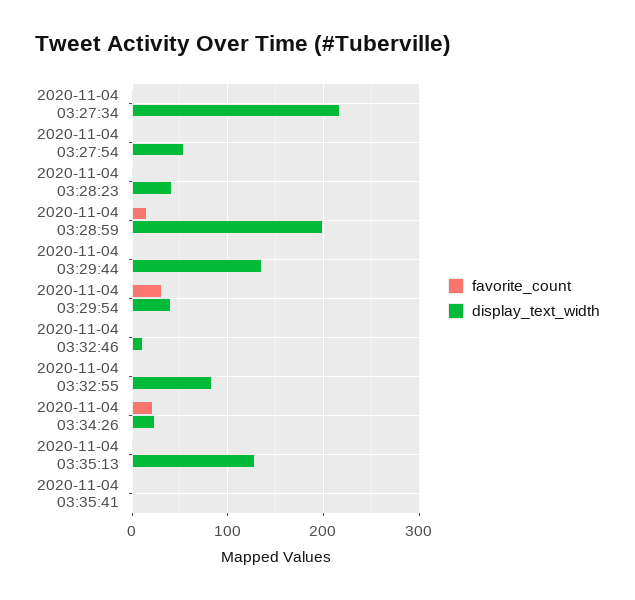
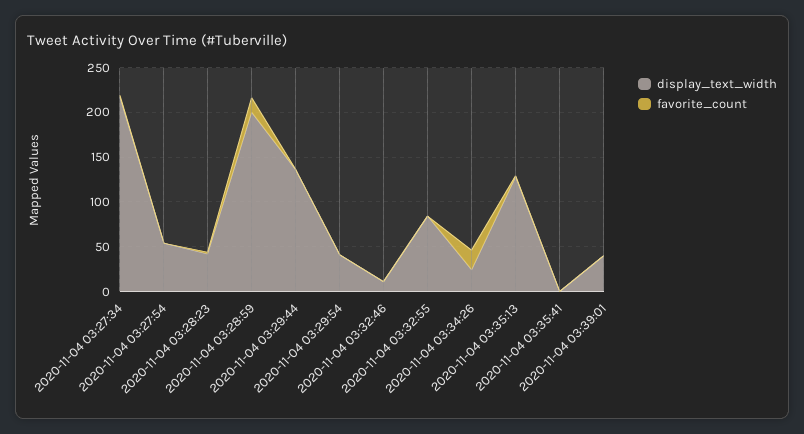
favorite_count, 2020-11-04 03:29:54: 30 -> 0
display_text_width, 2020-11-04 03:39:01: none -> 40
favorite_count, 2020-11-04 03:39:01: none -> 0

